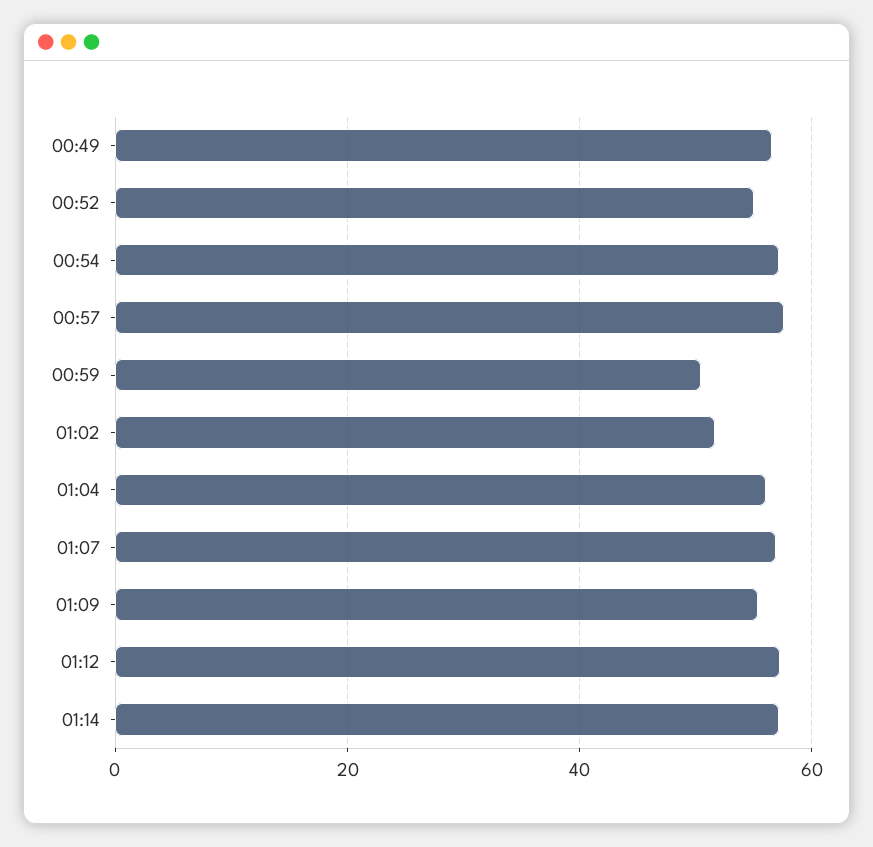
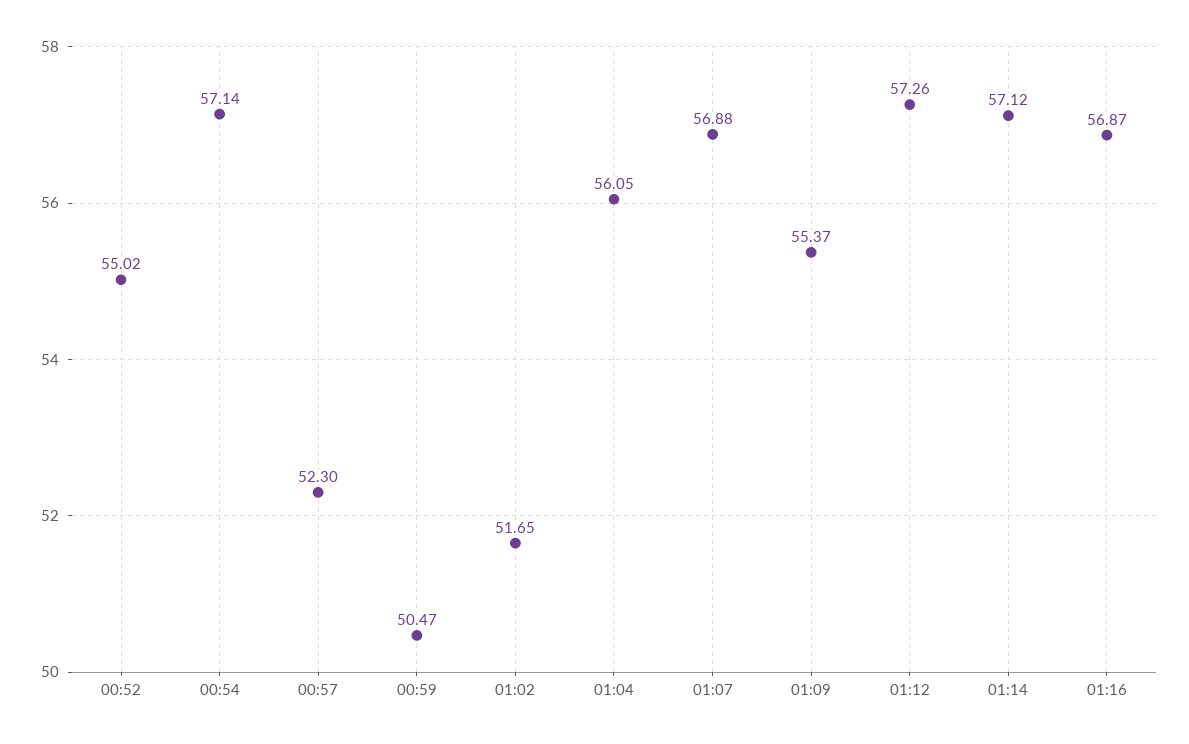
00:49: 56 -> none
00:57: 58 -> 52.3
01:16: none -> 56.87

